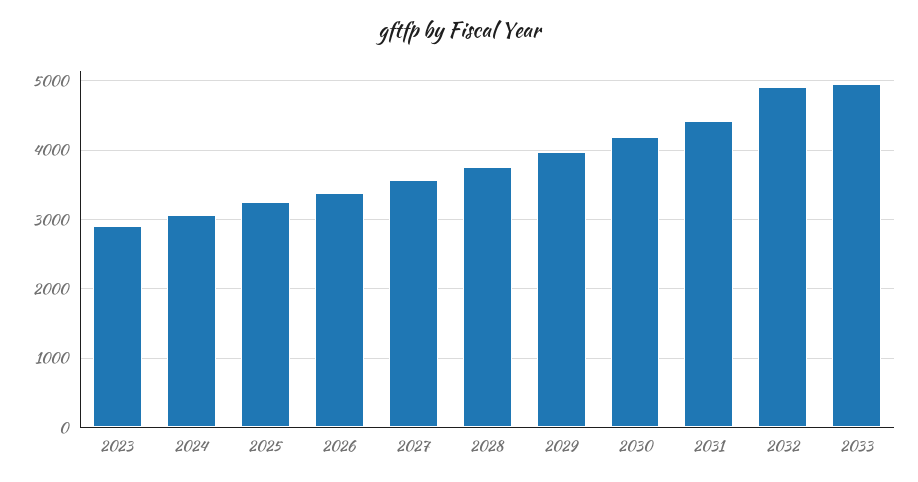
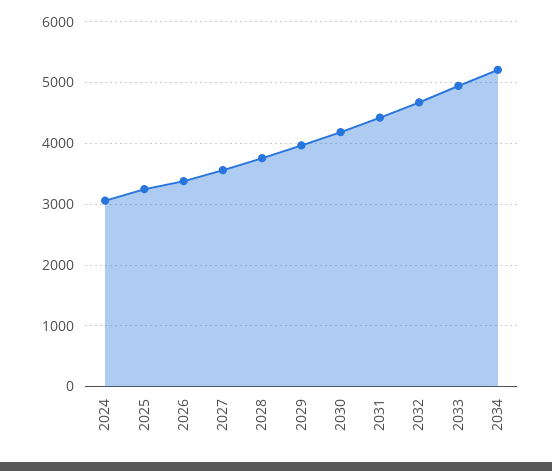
2023: 2900 -> none
2032: 4900 -> 4700
2034: none -> 5200

